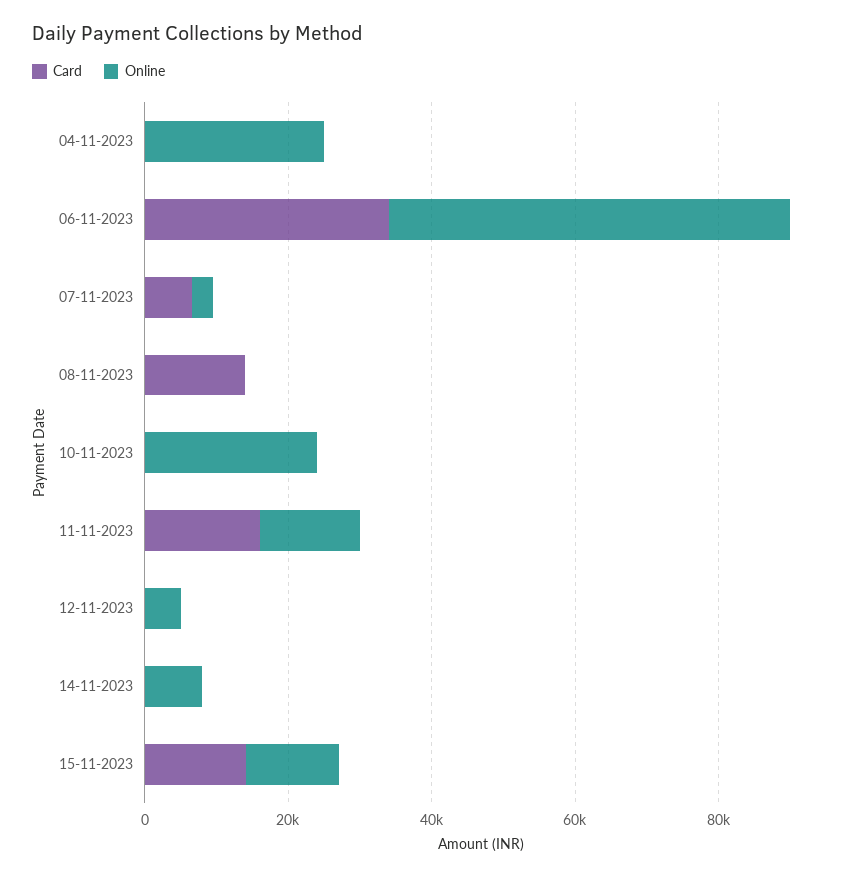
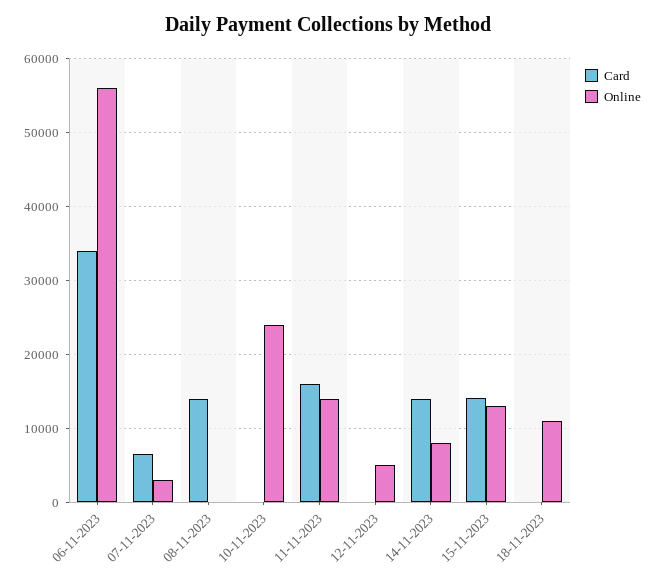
Card, 04-11-2023: 0 -> none
Online, 04-11-2023: 25000 -> none
Card, 14-11-2023: 0 -> 14000
Card, 18-11-2023: none -> 0
Online, 18-11-2023: none -> 11000

